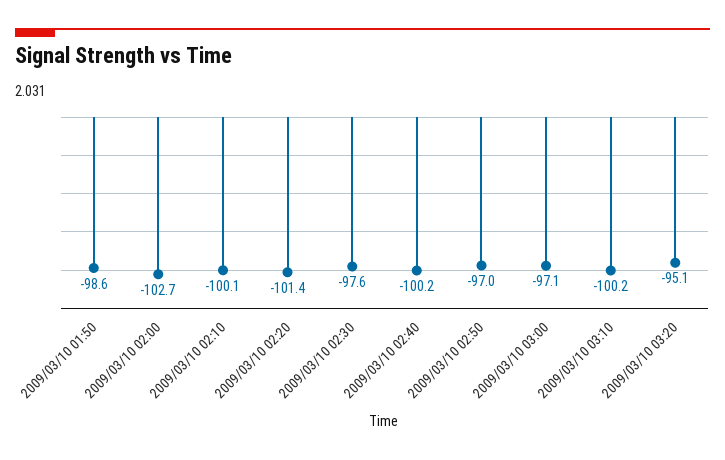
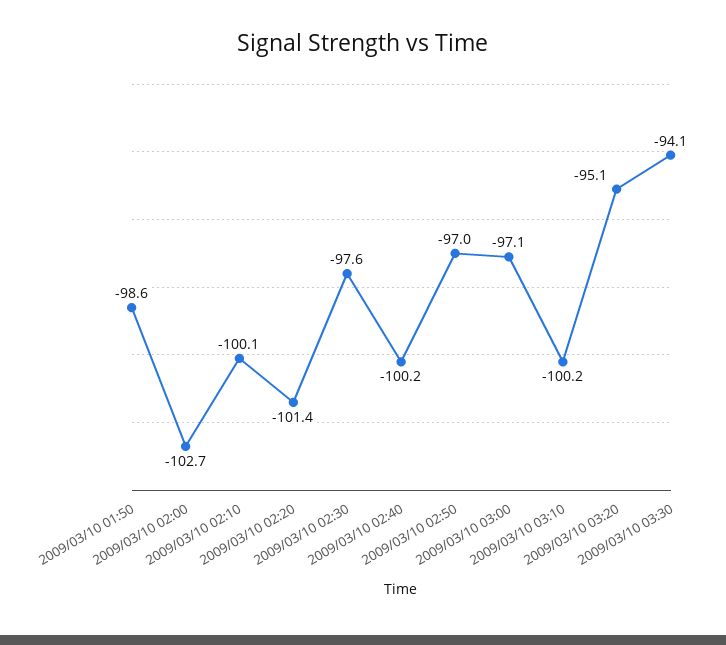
2009/03/10 03:30: none -> -94.1

